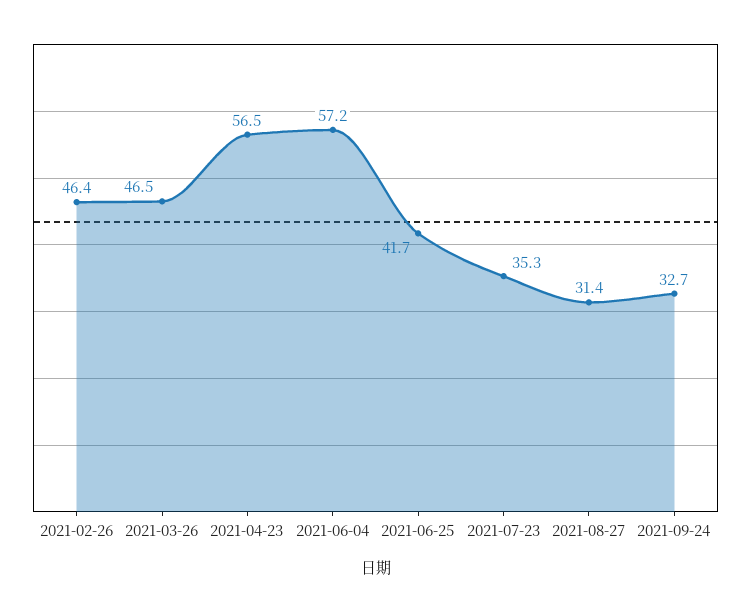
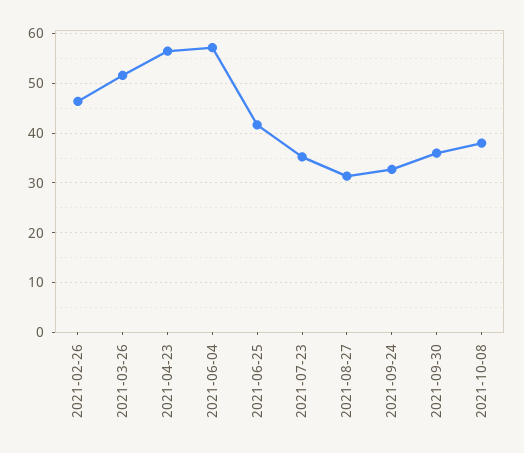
2021-03-26: 46.5 -> 52
2021-09-30: none -> 36
2021-10-08: none -> 38

